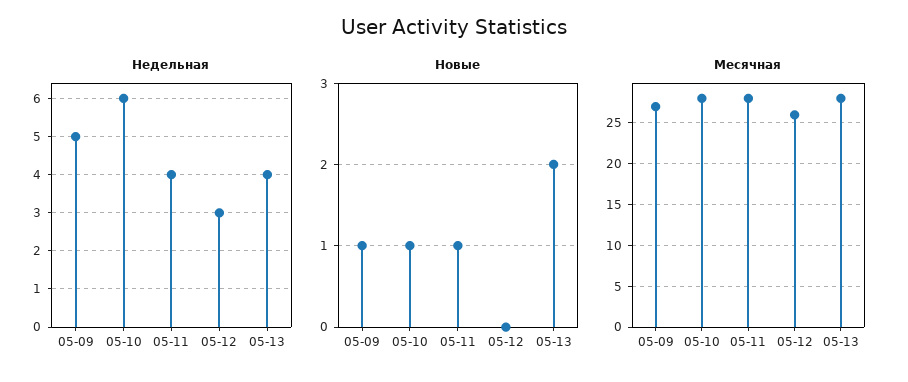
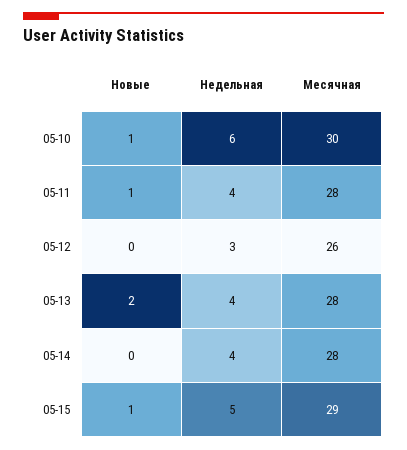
Недельная, 05-09: 5 -> none
Новые, 05-09: 1 -> none
Месячная, 05-09: 27 -> none
Месячная, 05-10: 28 -> 30
Новые, 05-14: none -> 0
Недельная, 05-14: none -> 4
Месячная, 05-14: none -> 28
Новые, 05-15: none -> 1
Недельная, 05-15: none -> 5
Месячная, 05-15: none -> 29

